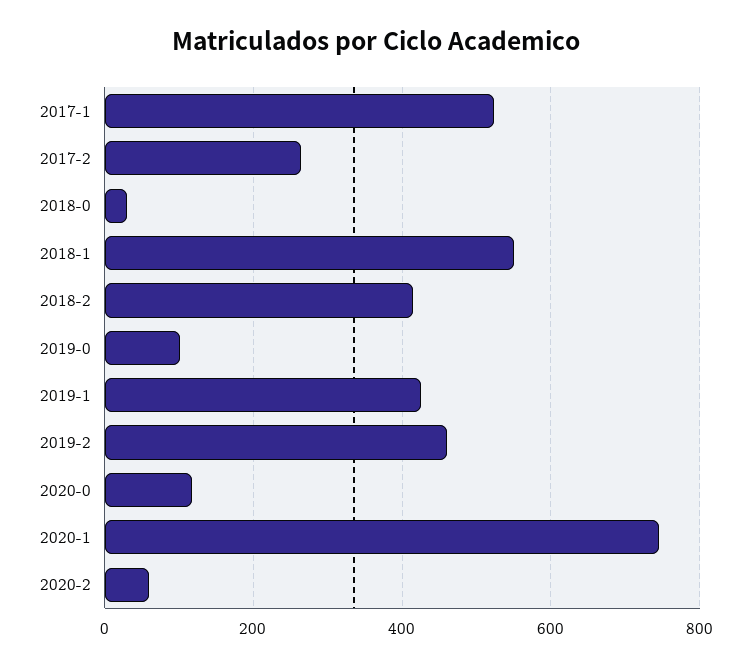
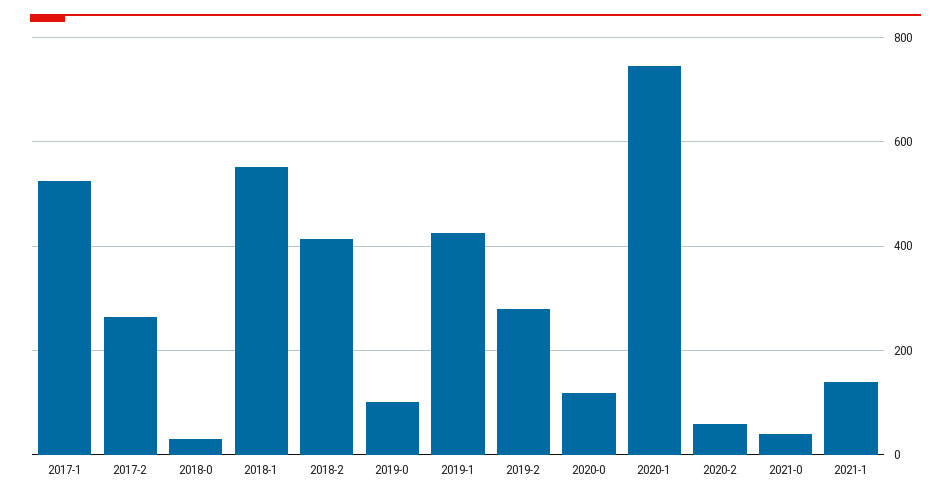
2019-2: 460 -> 280
2021-0: none -> 40
2021-1: none -> 140

